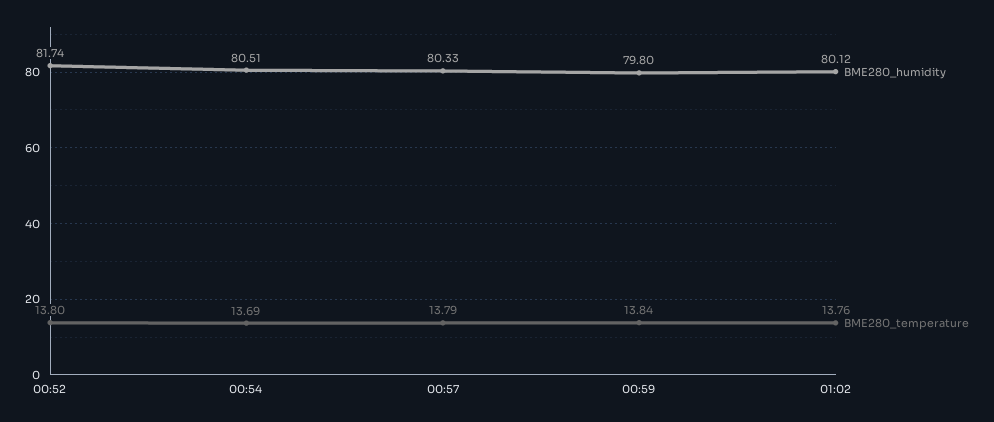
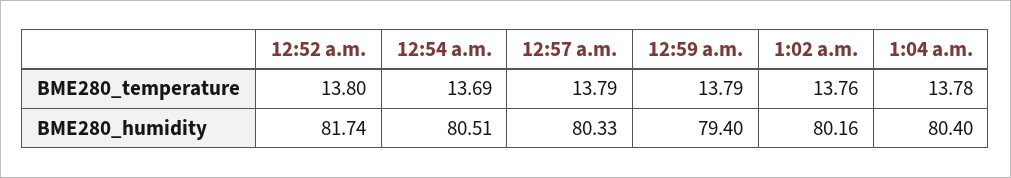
BME280_humidity, 00:59: 79.8 -> 79.4
BME280_temperature, 00:59: 13.84 -> 13.79
BME280_humidity, 01:02: 80.12 -> 80.16
BME280_temperature, 1:04 a.m.: none -> 13.78
BME280_humidity, 1:04 a.m.: none -> 80.4

